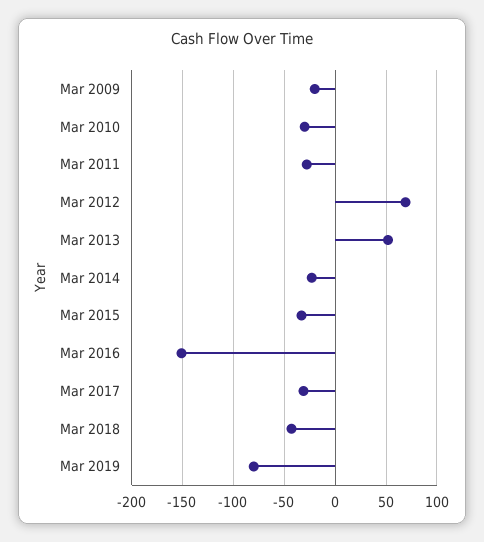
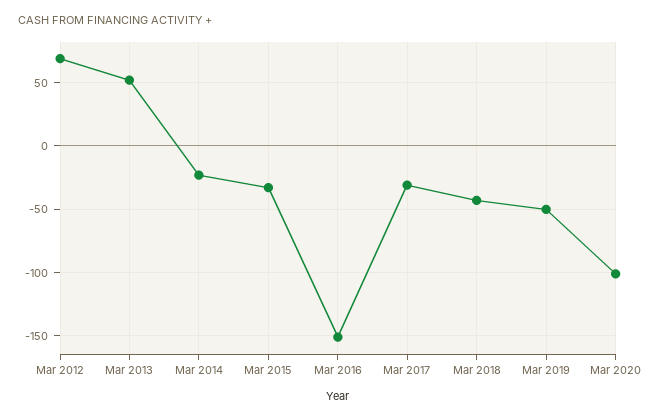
Mar 2009: -20 -> none
Mar 2010: -30 -> none
Mar 2011: -30 -> none
Mar 2019: -80 -> -50
Mar 2020: none -> -100

